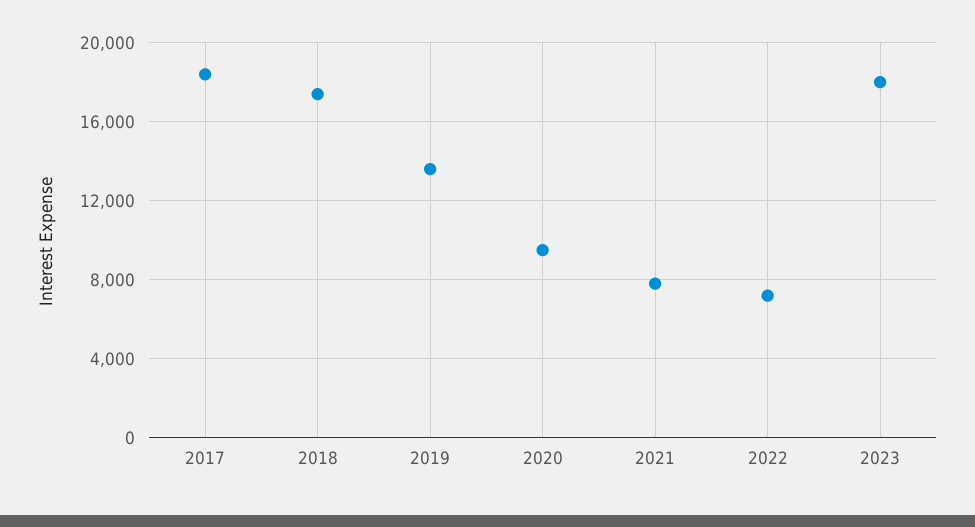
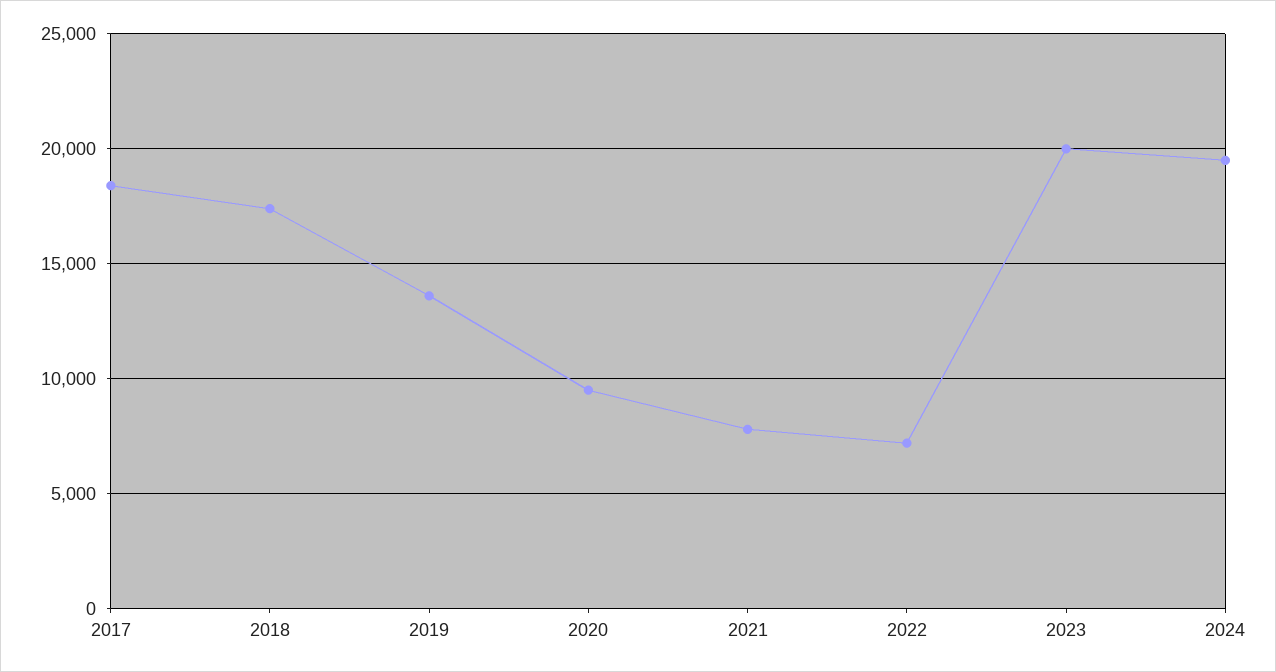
2023: 18000 -> 20000
2024: none -> 19500

